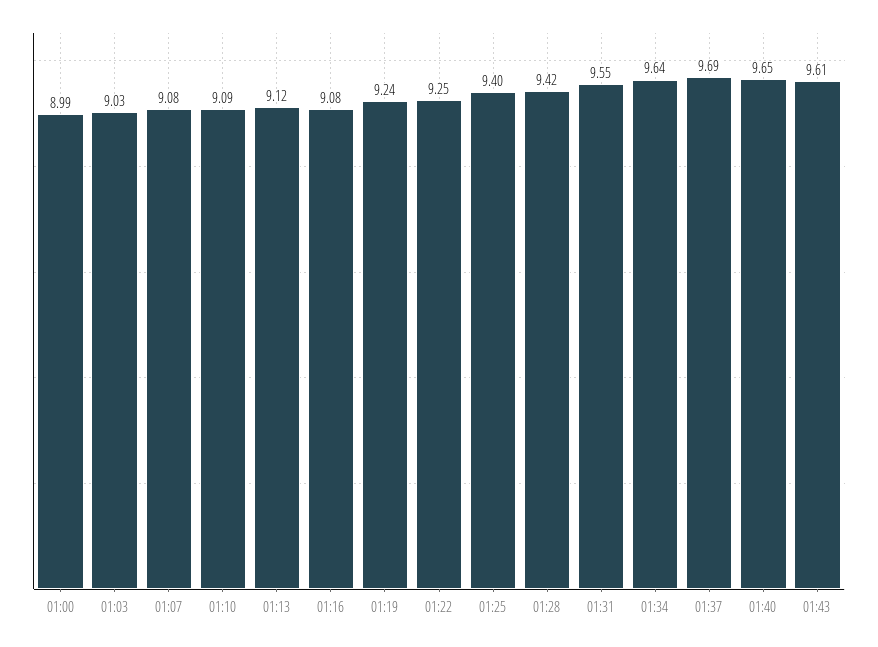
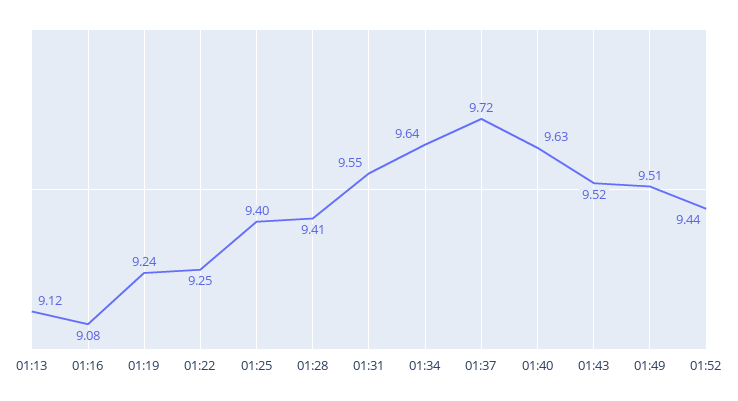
01:00: 8.99 -> none
01:03: 9.03 -> none
01:07: 9.08 -> none
01:10: 9.09 -> none
01:28: 9.42 -> 9.41
01:37: 9.69 -> 9.72
01:40: 9.65 -> 9.63
01:43: 9.61 -> 9.52
01:49: none -> 9.51
01:52: none -> 9.44

